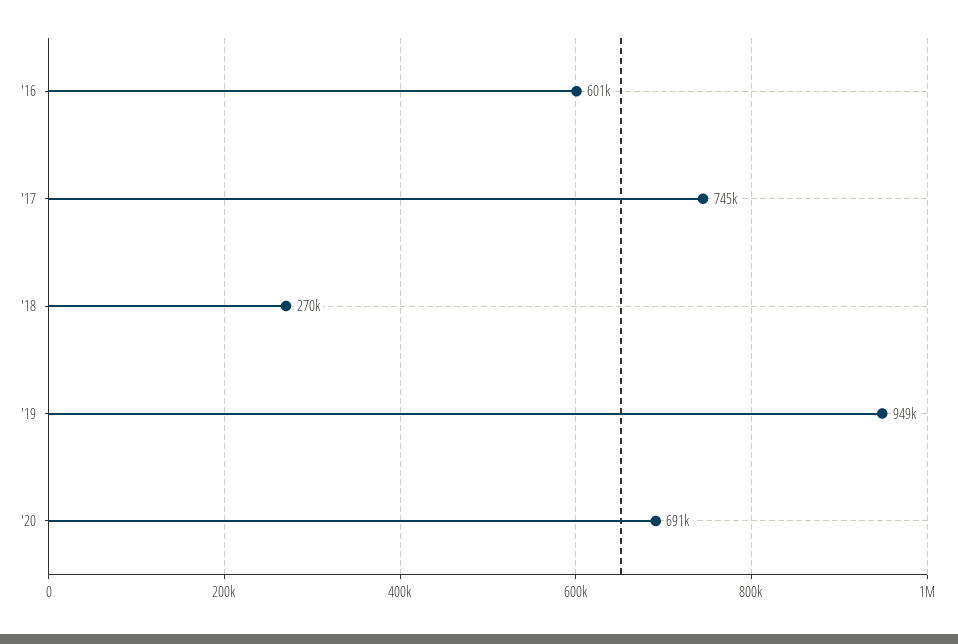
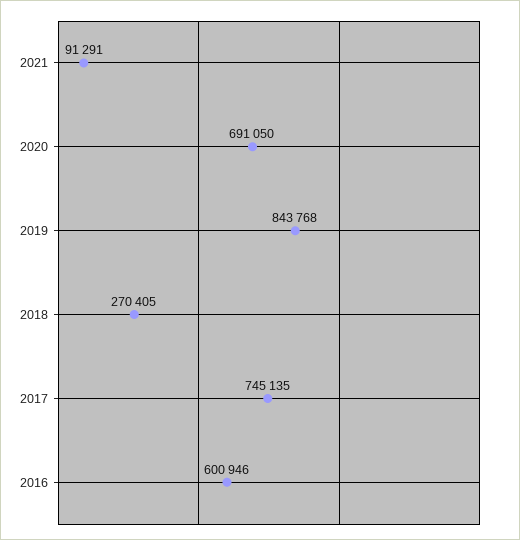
'19: 949000 -> 843768
2021: none -> 91291

